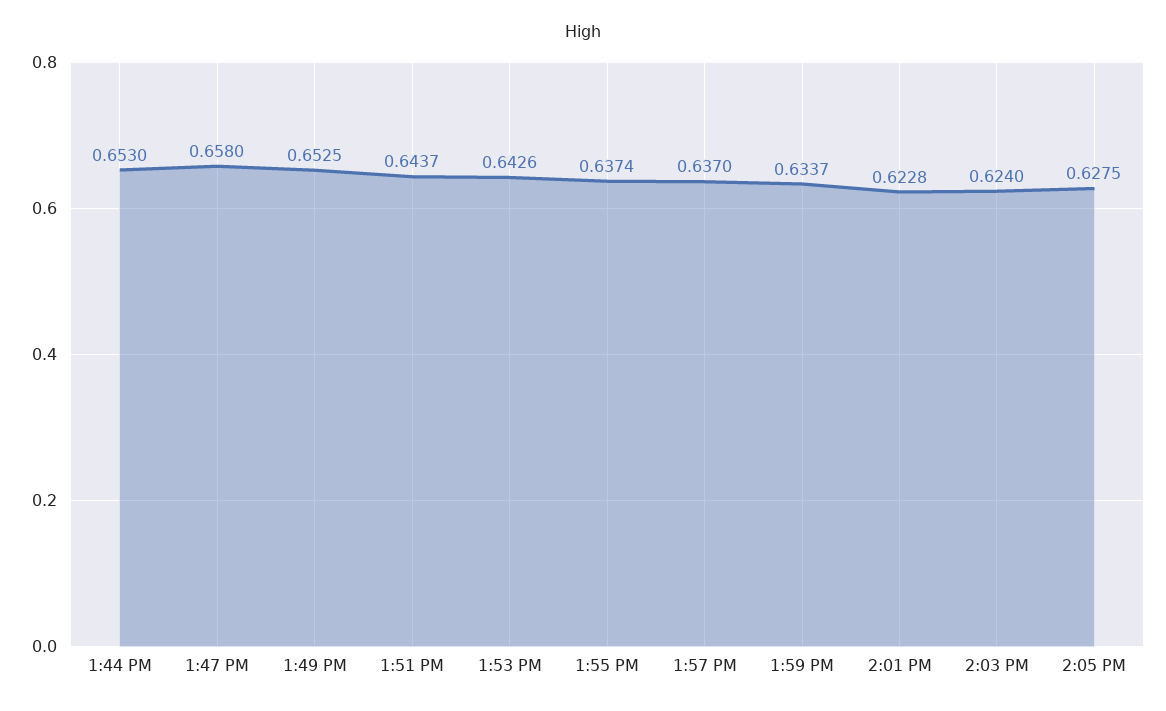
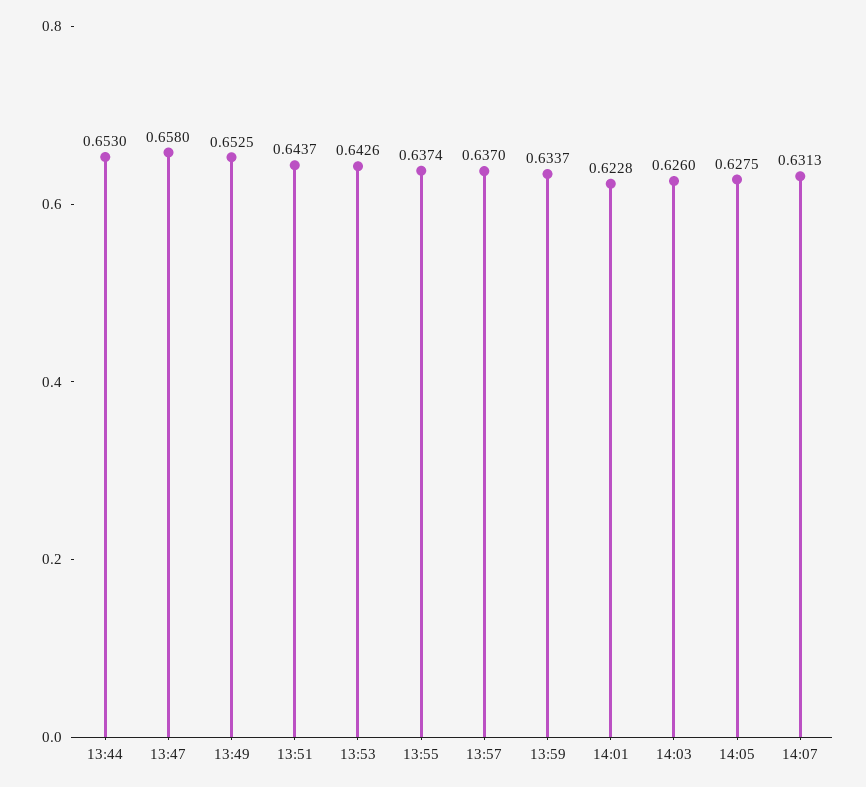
2:03 PM: 0.624 -> 0.626
14:07: none -> 0.6313

